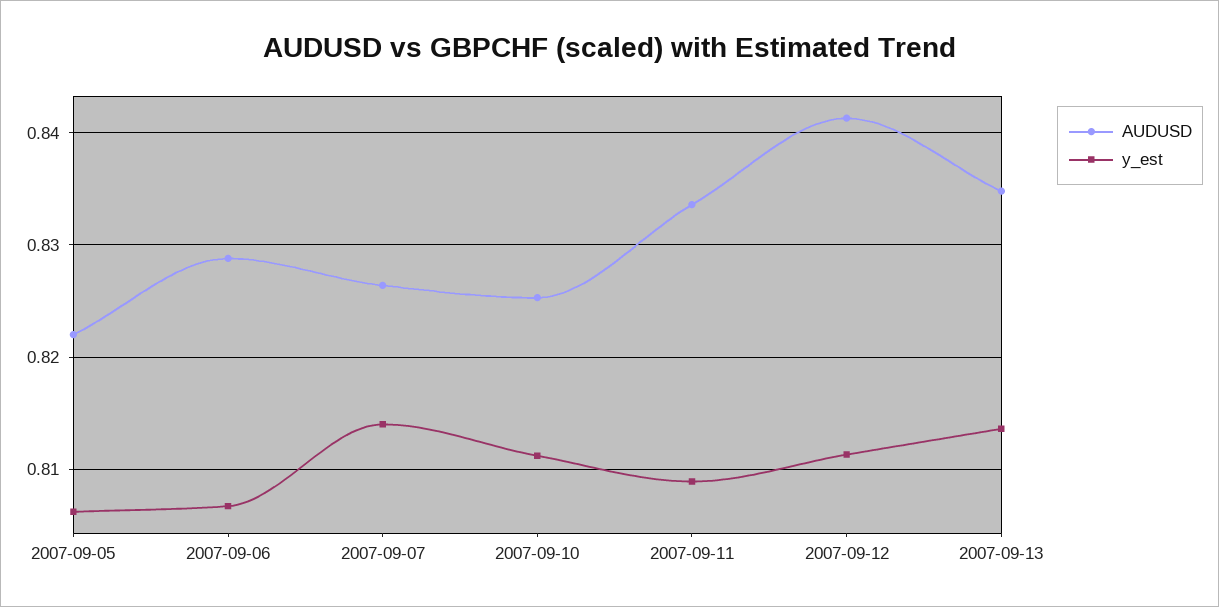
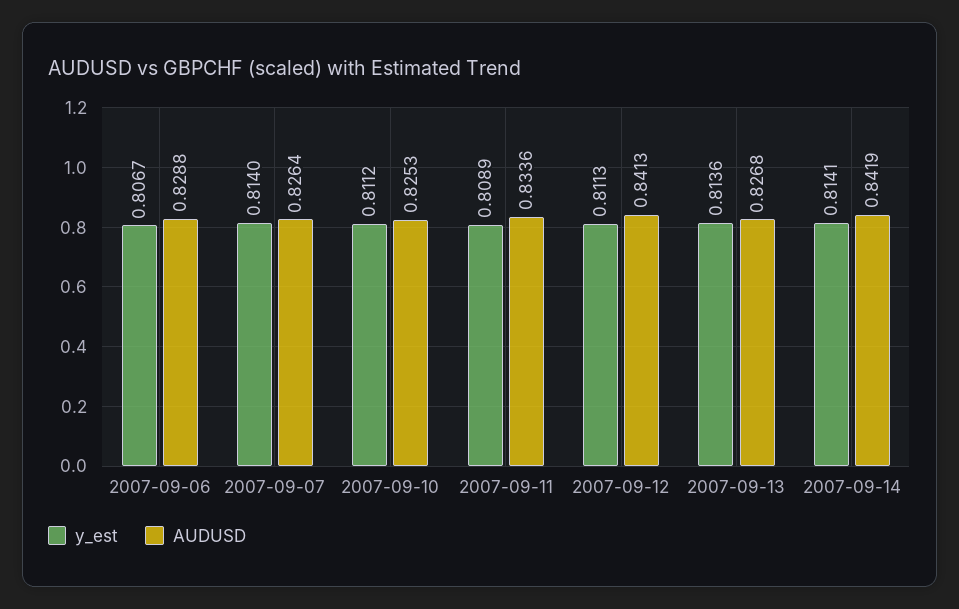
AUDUSD, 2007-09-05: 0.822 -> none
y_est, 2007-09-05: 0.806 -> none
AUDUSD, 2007-09-13: 0.835 -> 0.8268
y_est, 2007-09-14: none -> 0.8141
AUDUSD, 2007-09-14: none -> 0.8419

